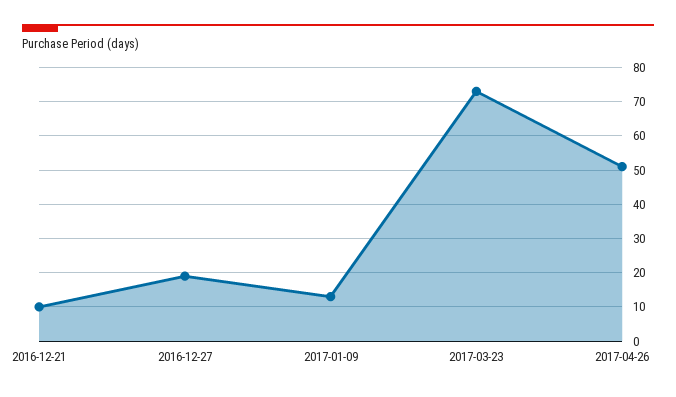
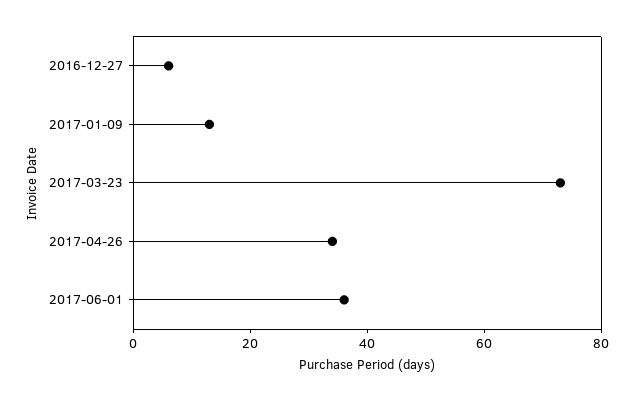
2016-12-21: 10 -> none
2016-12-27: 20 -> 5
2017-04-26: 50 -> 35
2017-06-01: none -> 35

